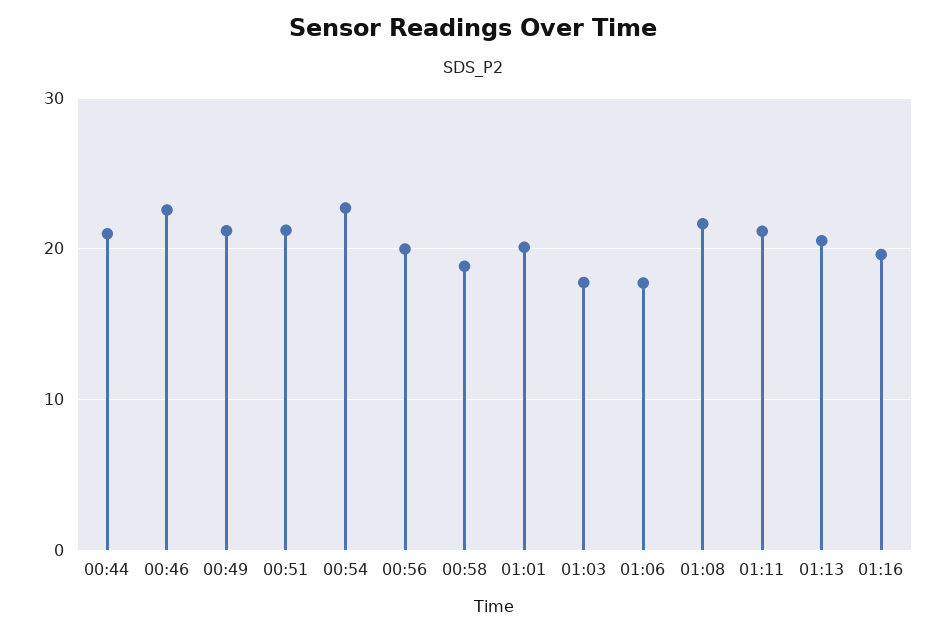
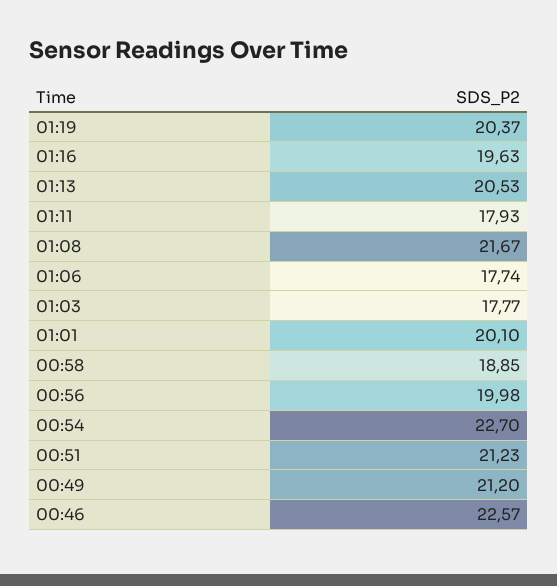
00:44: 21 -> none
01:11: 21 -> 17.93
01:19: none -> 20.37

